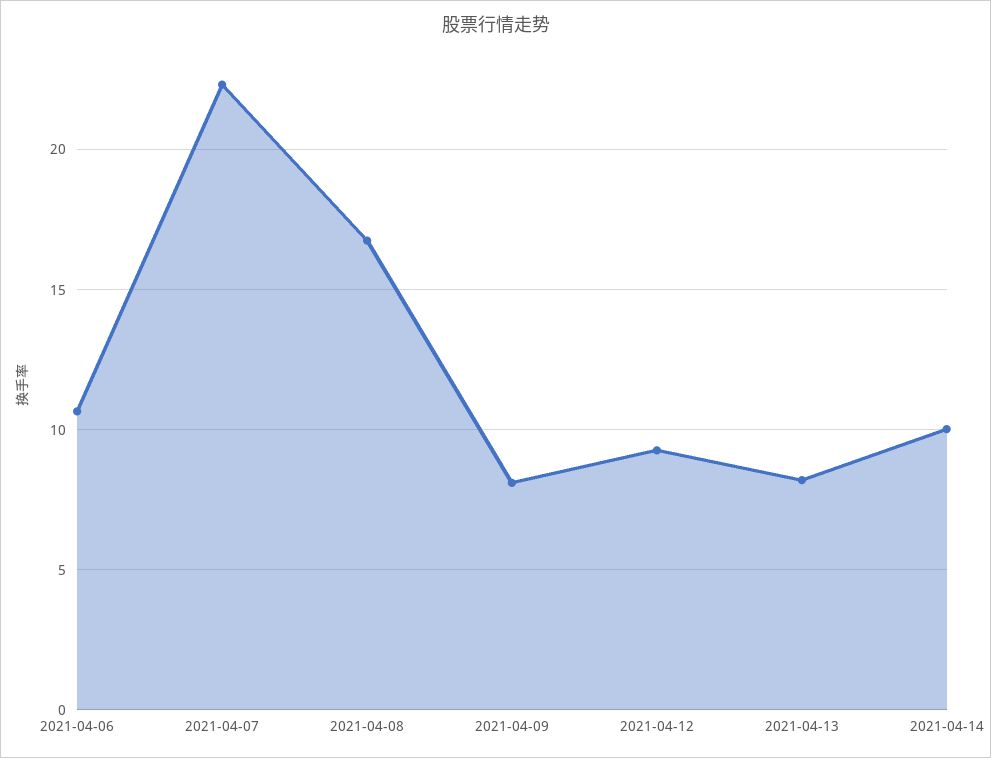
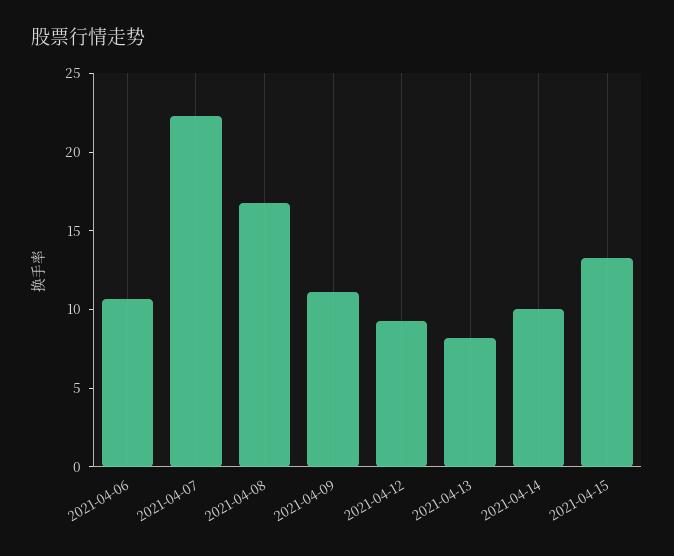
2021-04-09: 8 -> 11
2021-04-15: none -> 13

